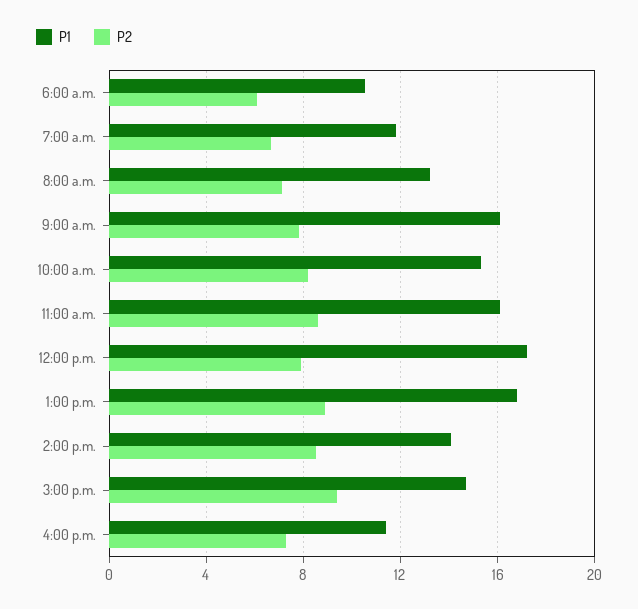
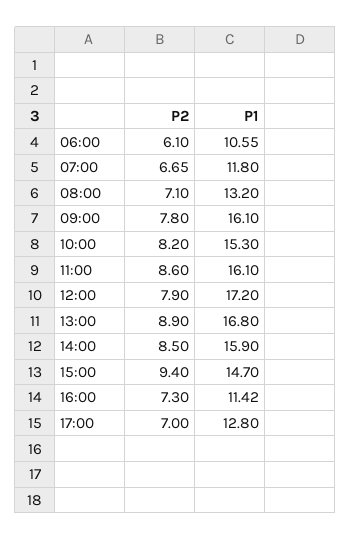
P1, 2:00 p.m.: 14 -> 15.9
P2, 17:00: none -> 7
P1, 17:00: none -> 12.8

